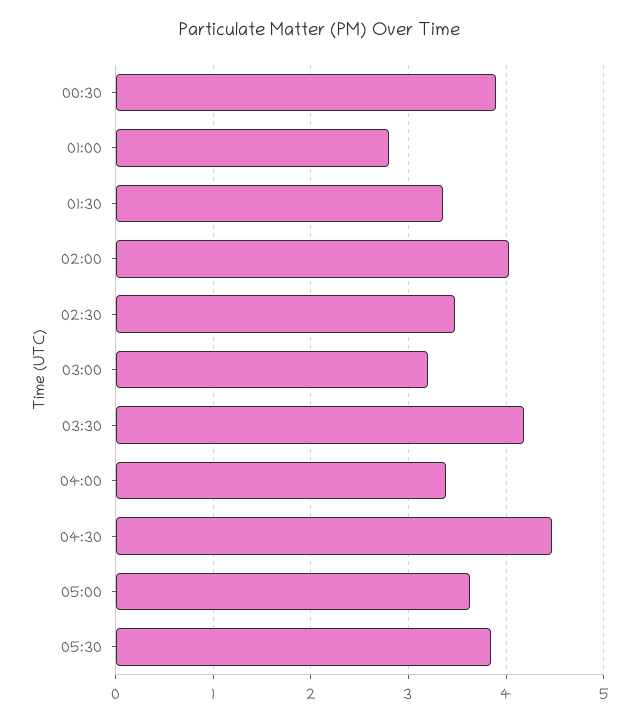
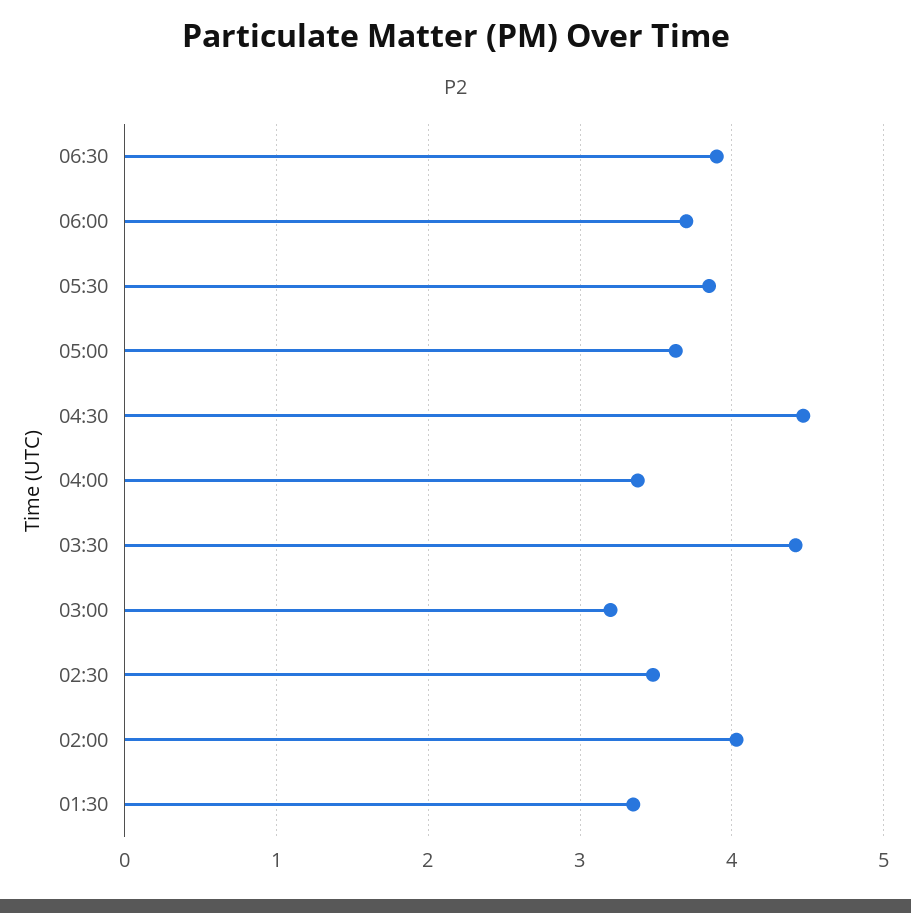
00:30: 3.9 -> none
01:00: 2.8 -> none
03:30: 4.2 -> 4.4
06:30: none -> 3.9
06:00: none -> 3.7

